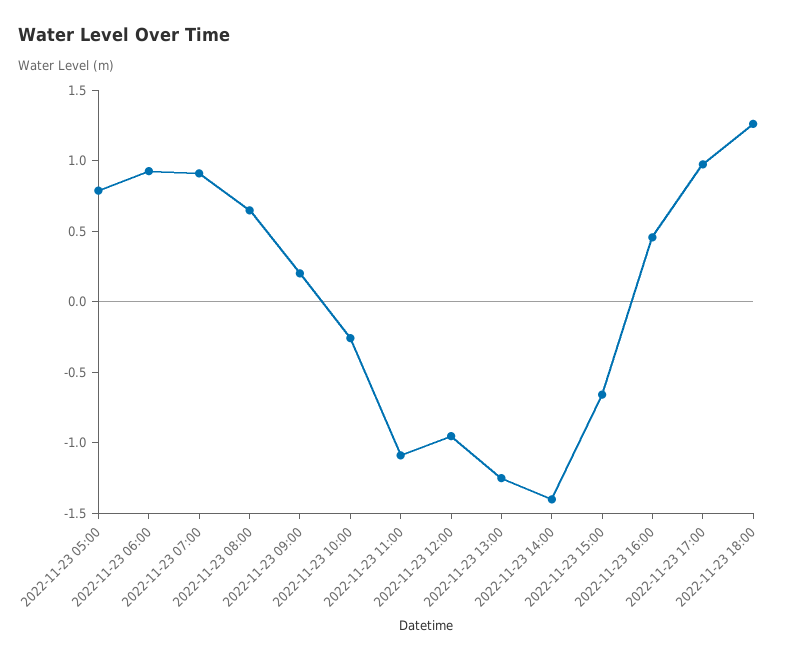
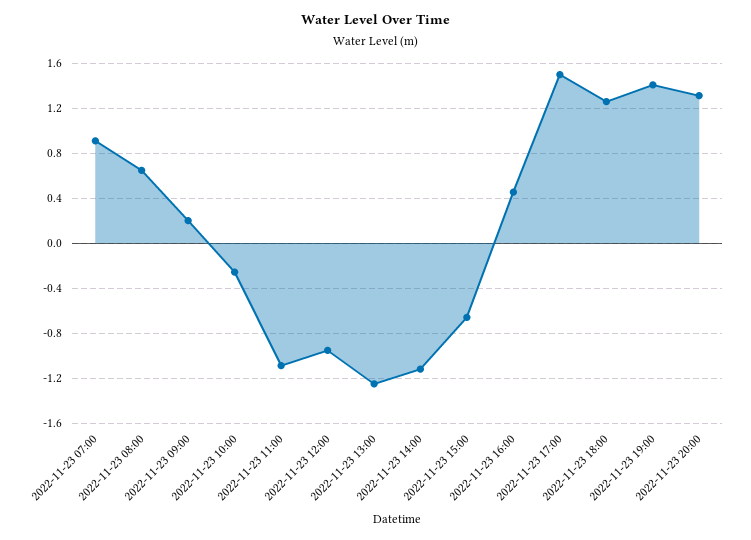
2022-11-23 05:00: 0.8 -> none
2022-11-23 06:00: 0.9 -> none
2022-11-23 14:00: -1.4 -> -1.1
2022-11-23 17:00: 1 -> 1.5
2022-11-23 19:00: none -> 1.4
2022-11-23 20:00: none -> 1.3

